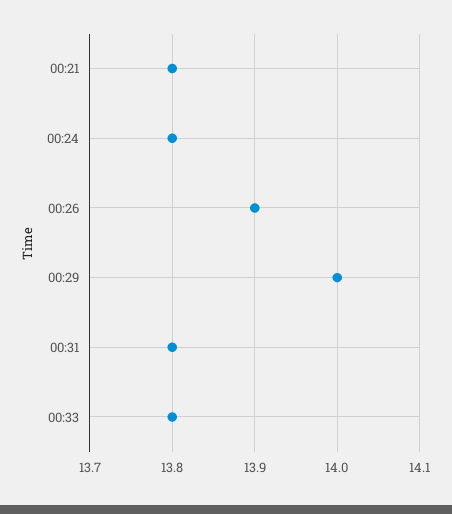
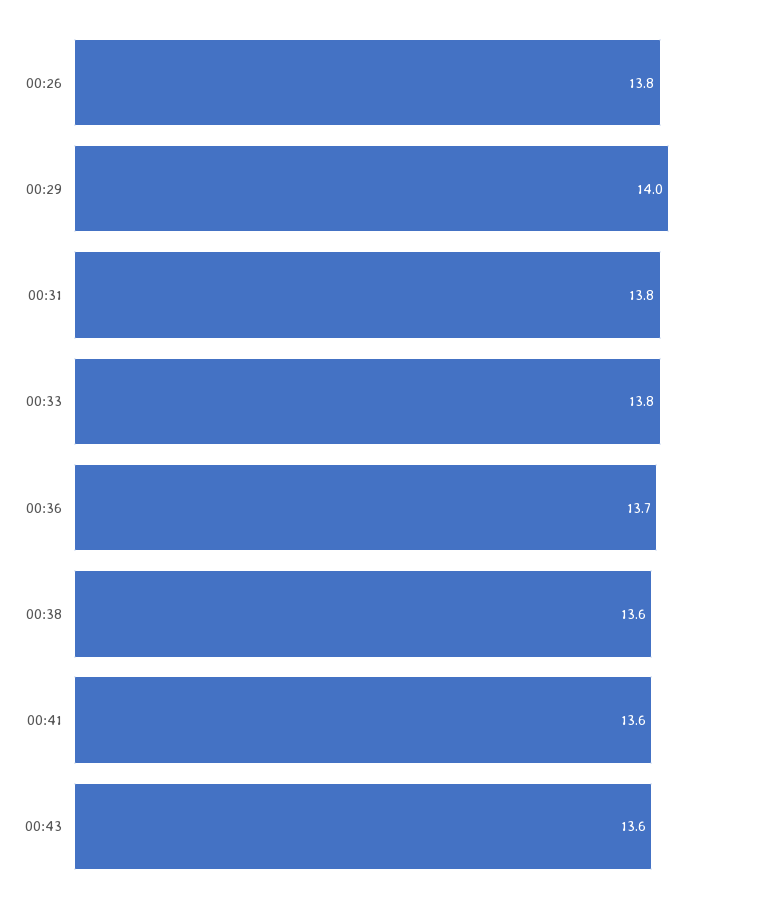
00:21: 13.8 -> none
00:24: 13.8 -> none
00:26: 13.9 -> 13.8
00:36: none -> 13.7
00:38: none -> 13.6
00:41: none -> 13.6
00:43: none -> 13.6

